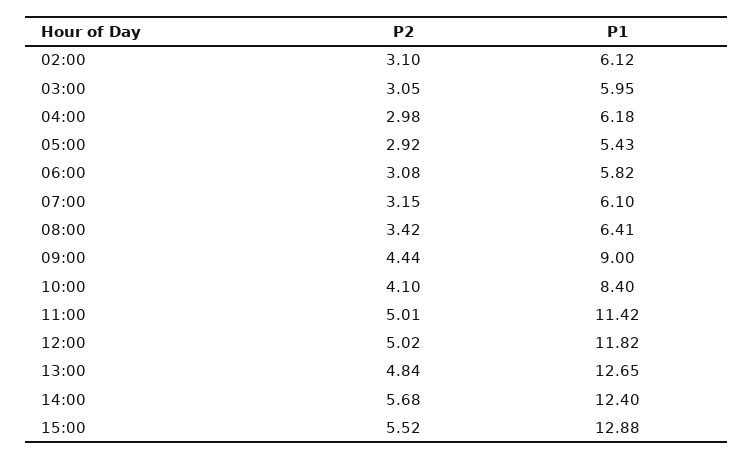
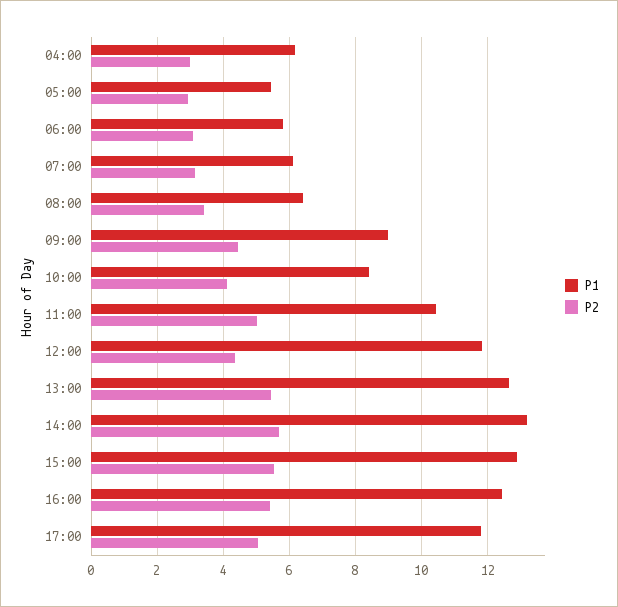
P2, 02:00: 3.1 -> none
P1, 02:00: 6.12 -> none
P2, 03:00: 3.05 -> none
P1, 03:00: 5.95 -> none
P1, 11:00: 11.42 -> 10.4
P2, 12:00: 5.02 -> 4.4
P2, 13:00: 4.84 -> 5.4
P1, 14:00: 12.4 -> 13.2
P1, 16:00: none -> 12.4
P2, 16:00: none -> 5.4
P1, 17:00: none -> 11.8
P2, 17:00: none -> 5

